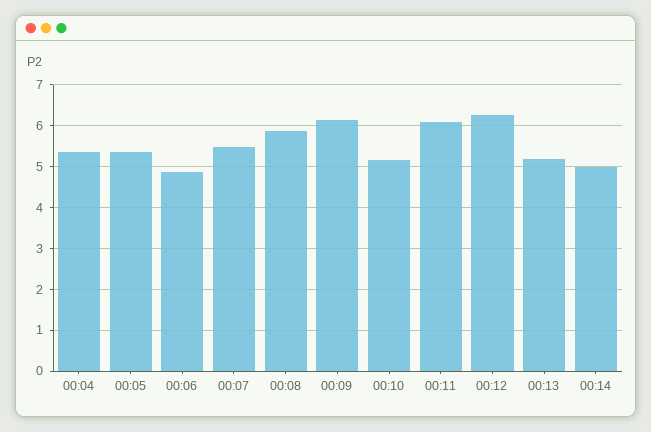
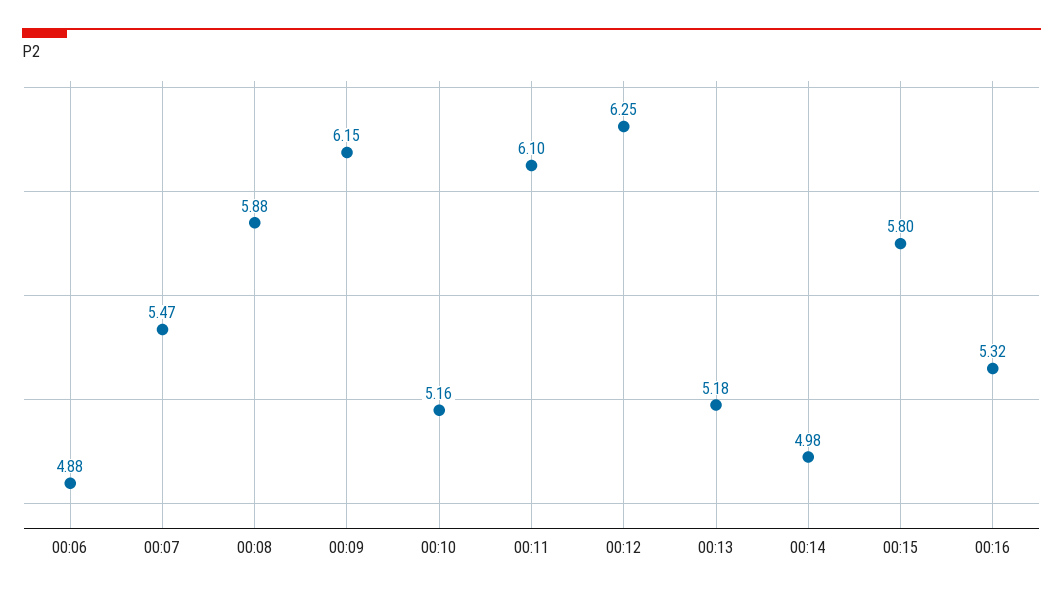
00:04: 5.4 -> none
00:05: 5.4 -> none
00:15: none -> 5.8
00:16: none -> 5.32

